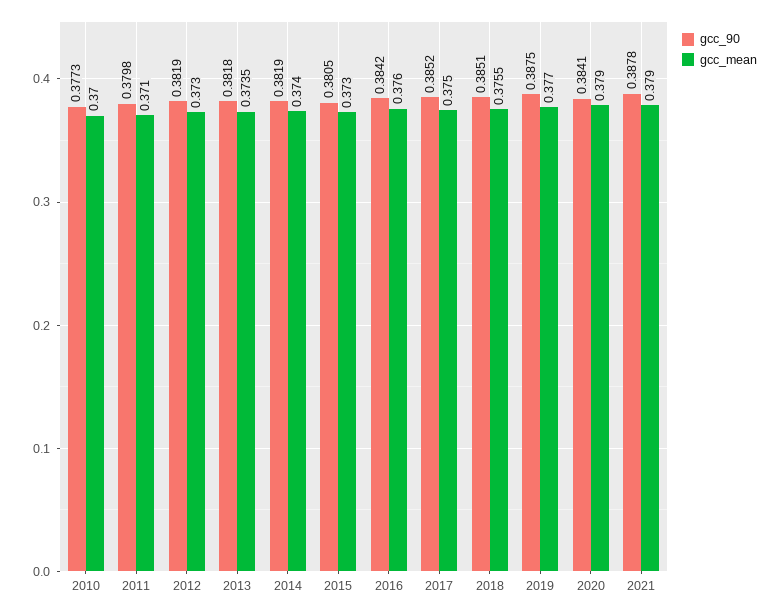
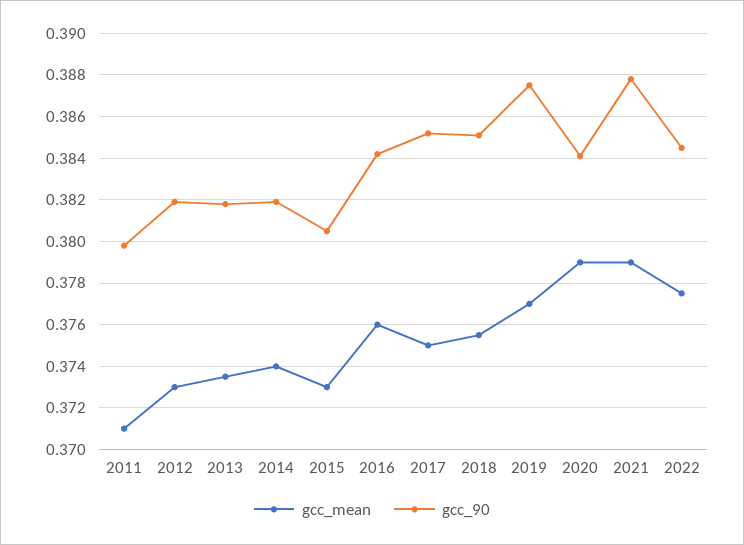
gcc_90, 2010: 0.3773 -> none
gcc_mean, 2010: 0.37 -> none
gcc_mean, 2022: none -> 0.3775
gcc_90, 2022: none -> 0.3845

